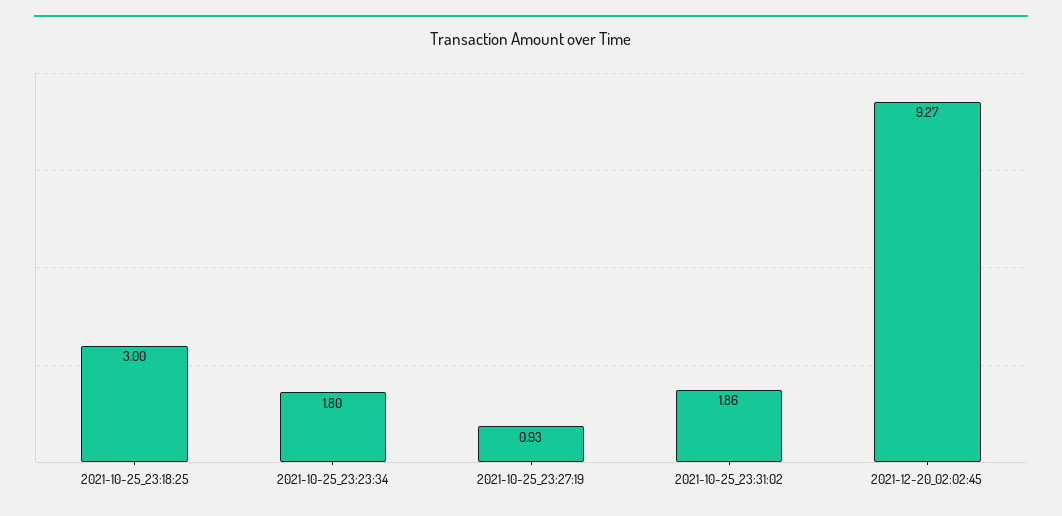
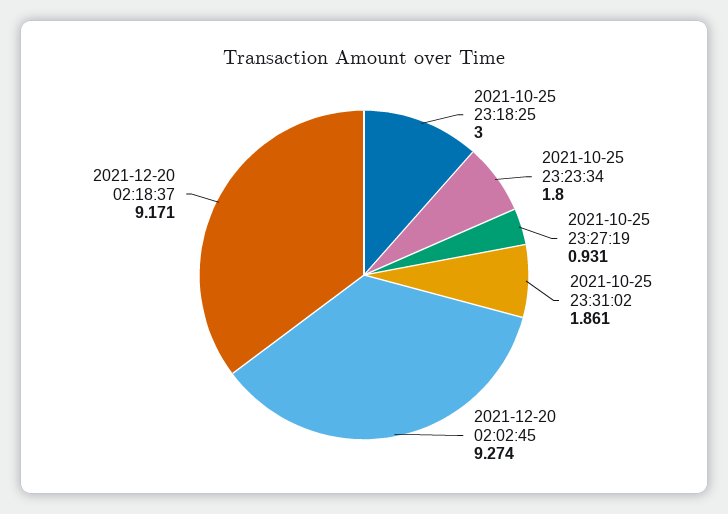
2021-12-20 02:18:37: none -> 9.171

